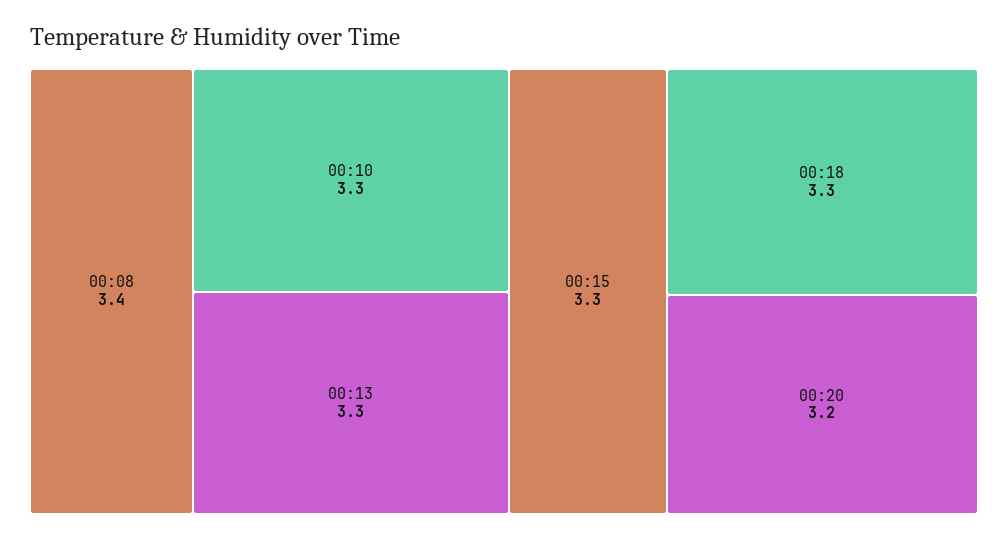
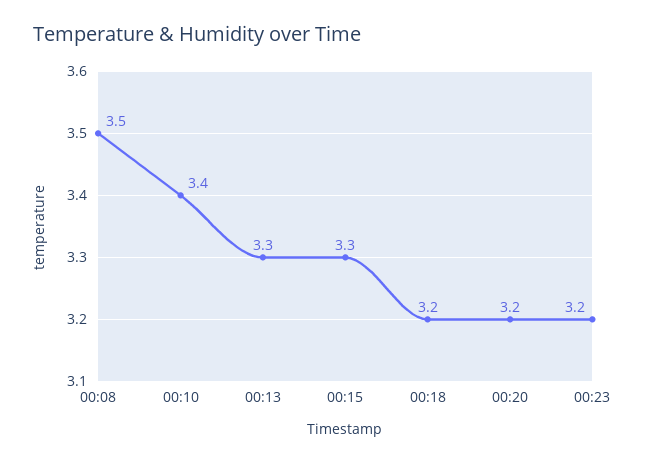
00:08: 3.4 -> 3.5
00:10: 3.3 -> 3.4
00:18: 3.3 -> 3.2
00:23: none -> 3.2

